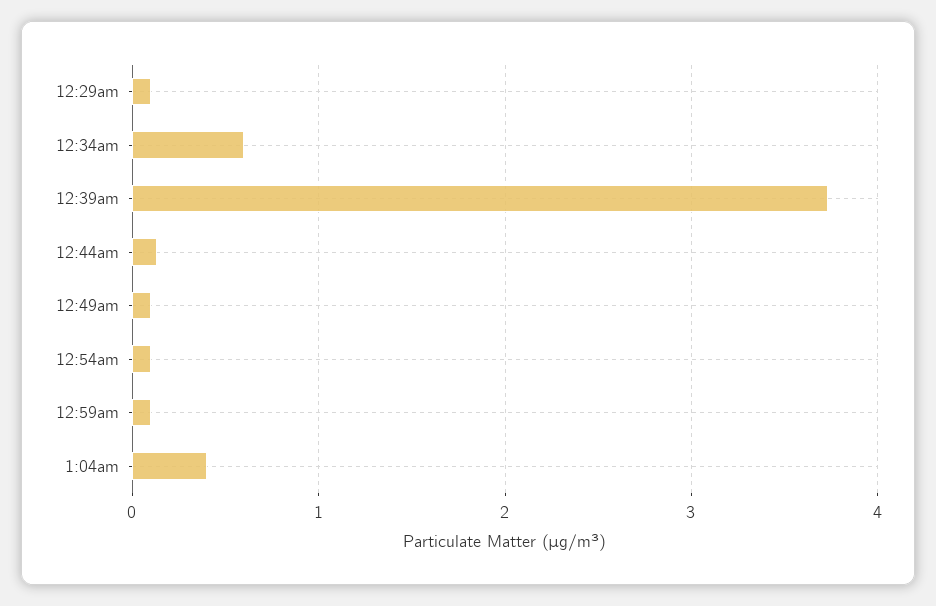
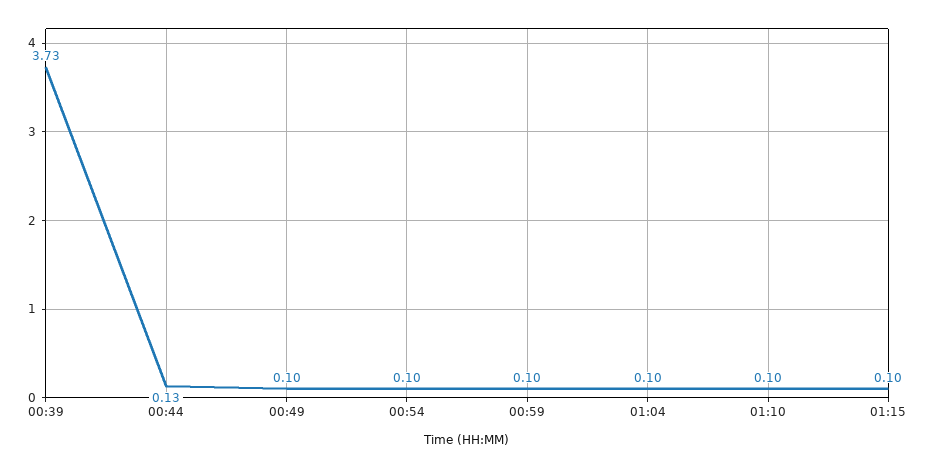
12:29am: 0.1 -> none
12:34am: 0.6 -> none
1:04am: 0.4 -> 0.1
01:10: none -> 0.1
01:15: none -> 0.1

